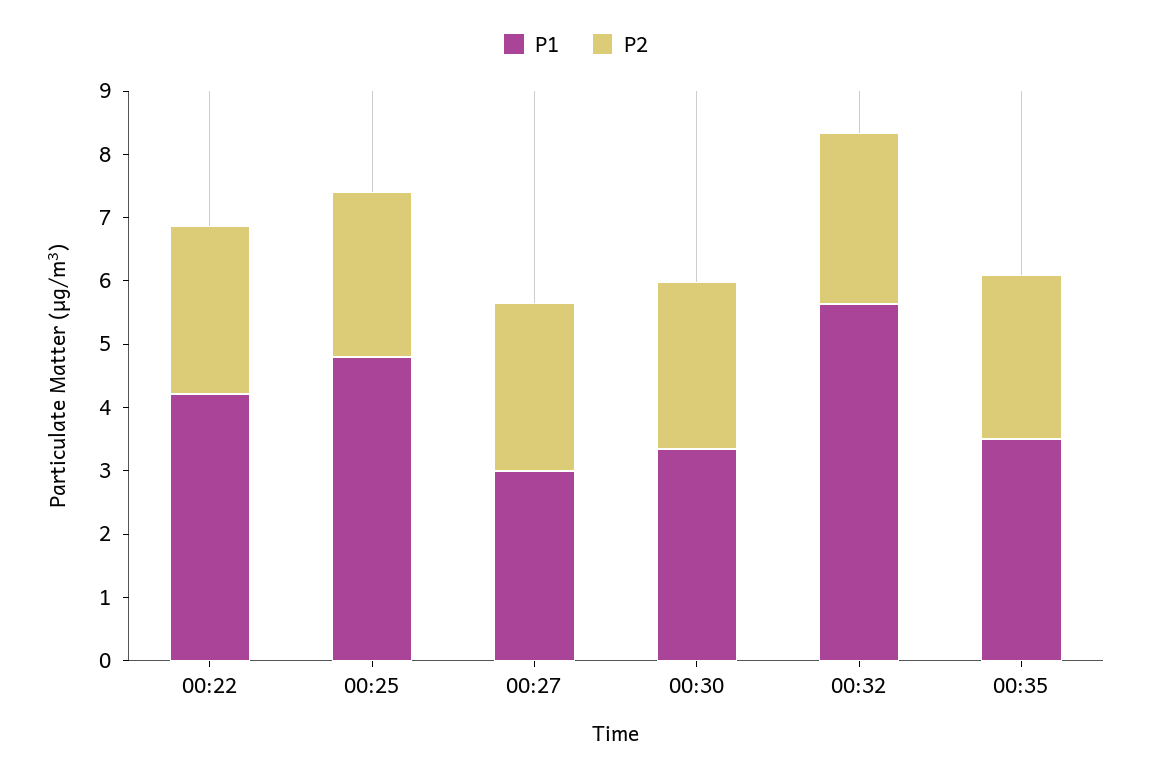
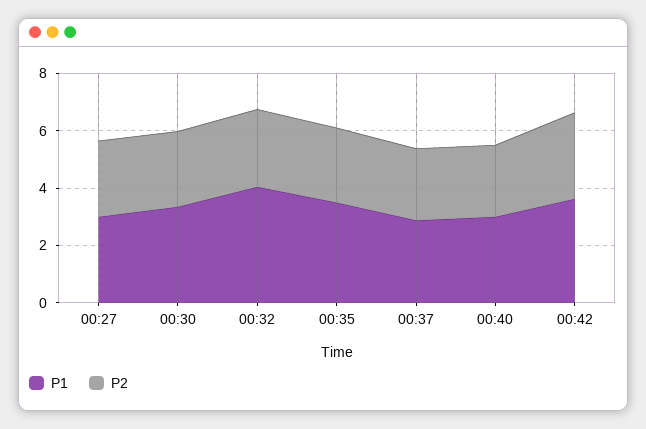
P1, 00:22: 4.2 -> none
P2, 00:22: 2.6 -> none
P1, 00:25: 4.8 -> none
P2, 00:25: 2.6 -> none
P1, 00:32: 5.6 -> 4
P1, 00:37: none -> 3
P2, 00:37: none -> 2.5
P1, 00:40: none -> 3
P2, 00:40: none -> 2.5
P1, 00:42: none -> 3.5
P2, 00:42: none -> 3

